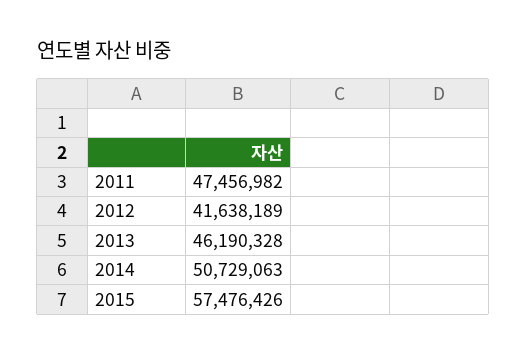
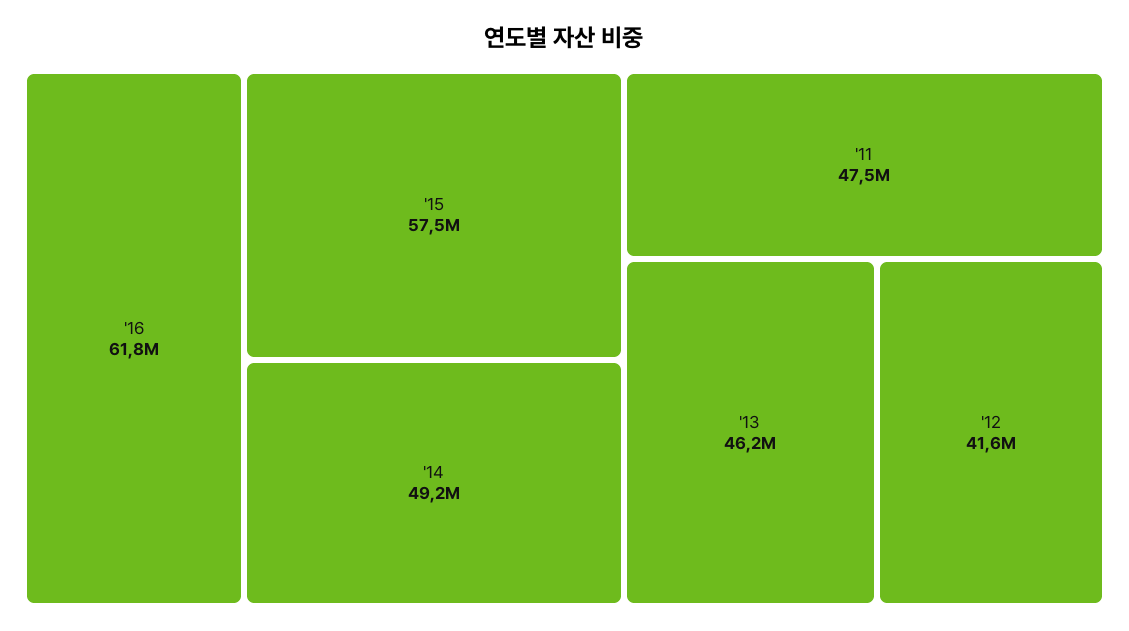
2014: 50729063 -> 49200000
'16: none -> 61800000

